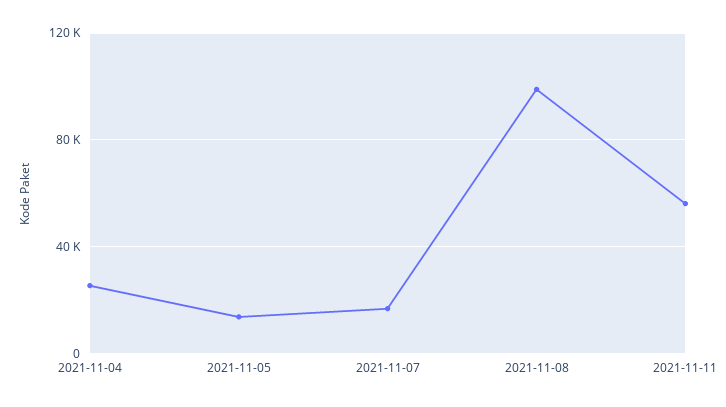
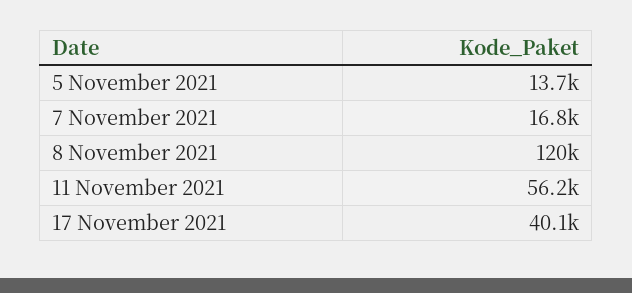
2021-11-04: 25000 -> none
2021-11-08: 100000 -> 120000
17 November 2021: none -> 40100

